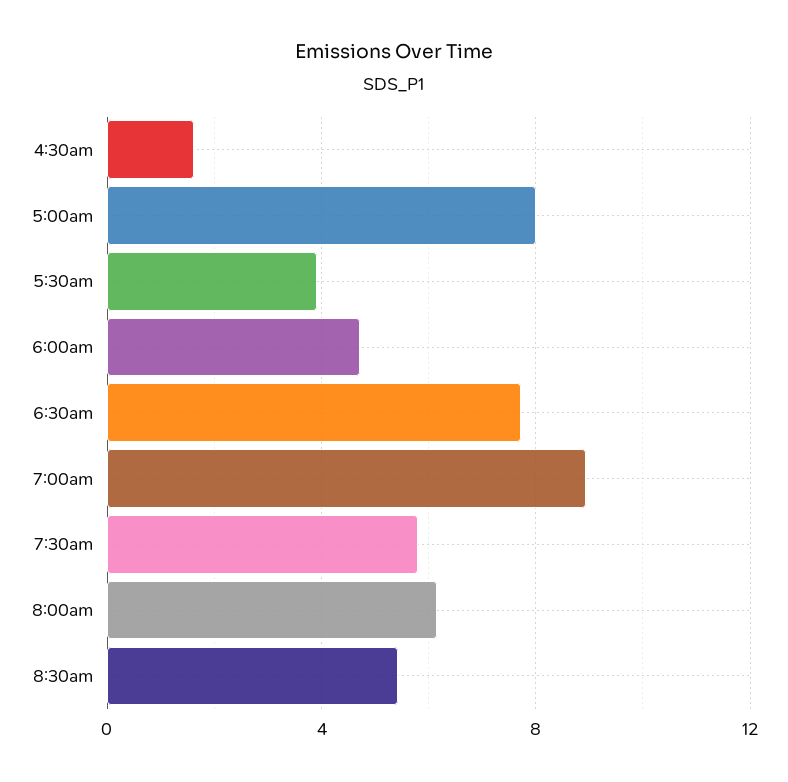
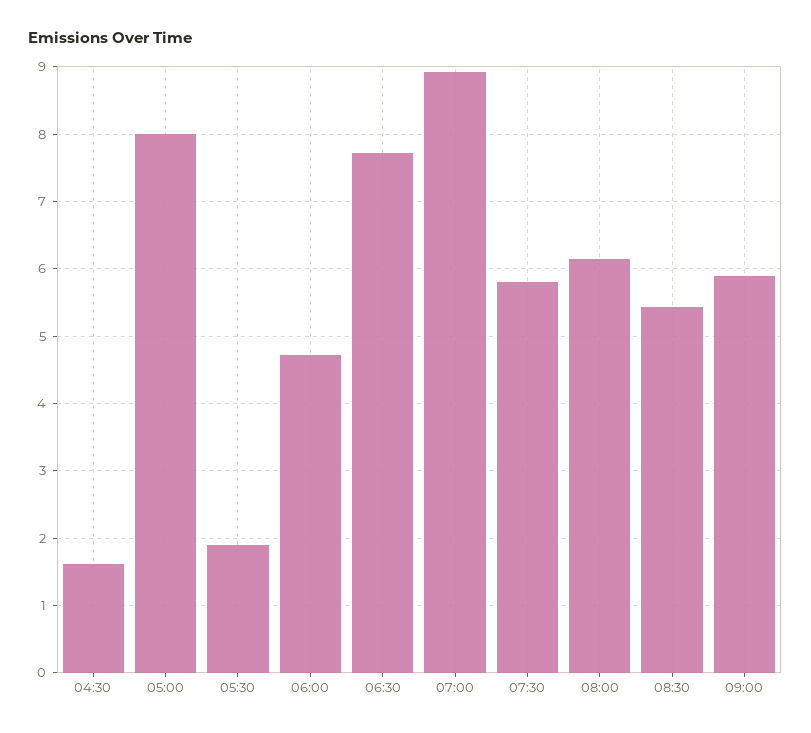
5:30am: 4 -> 1.9
09:00: none -> 5.9

